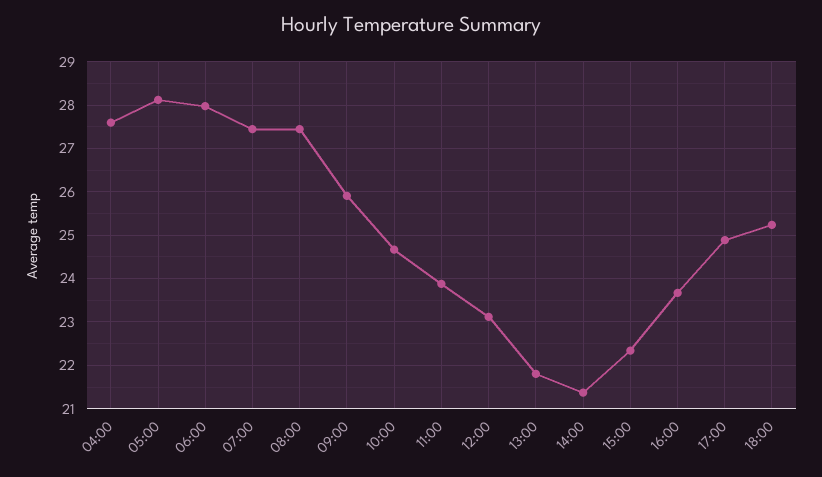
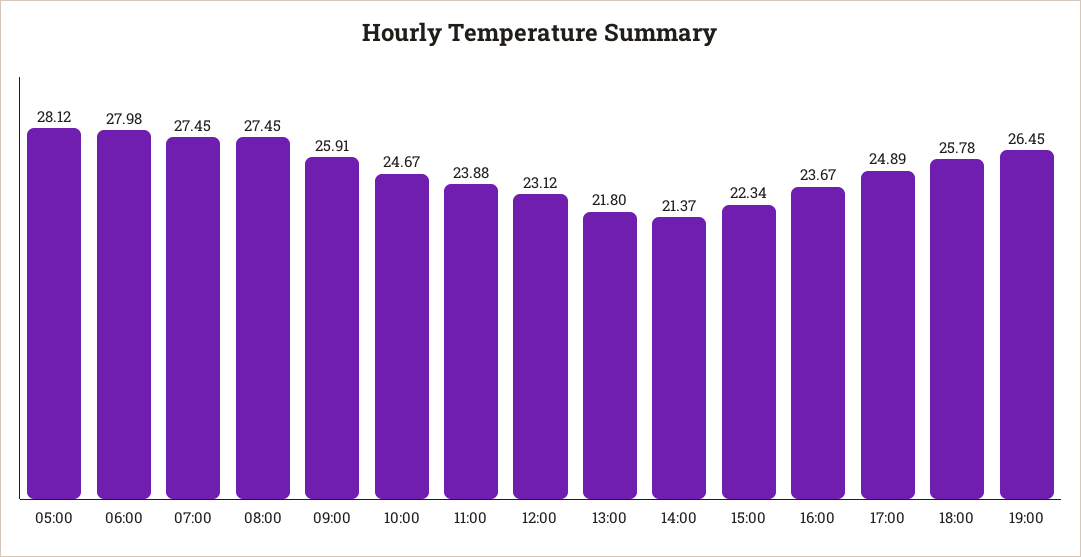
04:00: 27.6 -> none
18:00: 25.2 -> 25.78
19:00: none -> 26.45

